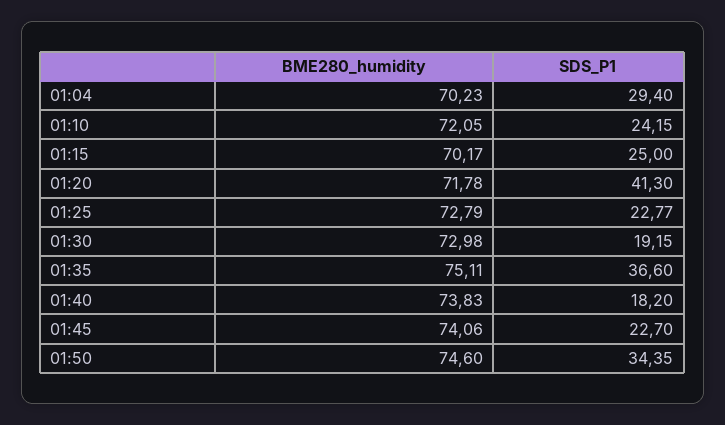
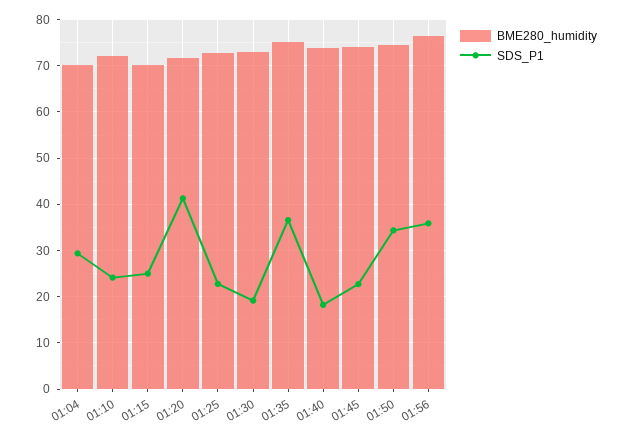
BME280_humidity, 01:56: none -> 76
SDS_P1, 01:56: none -> 36

